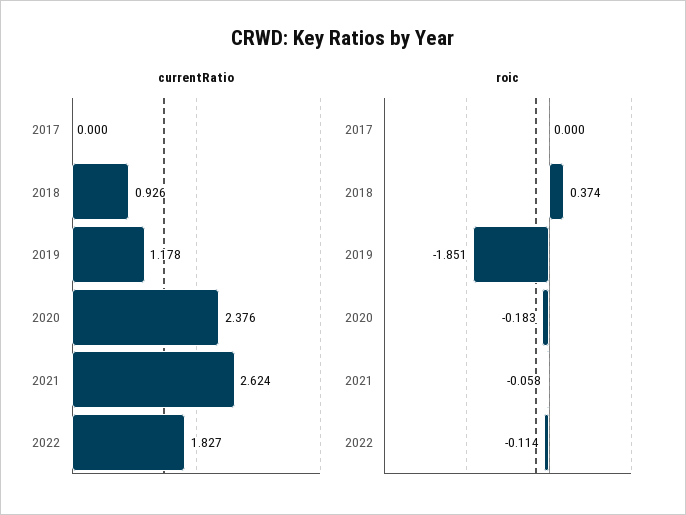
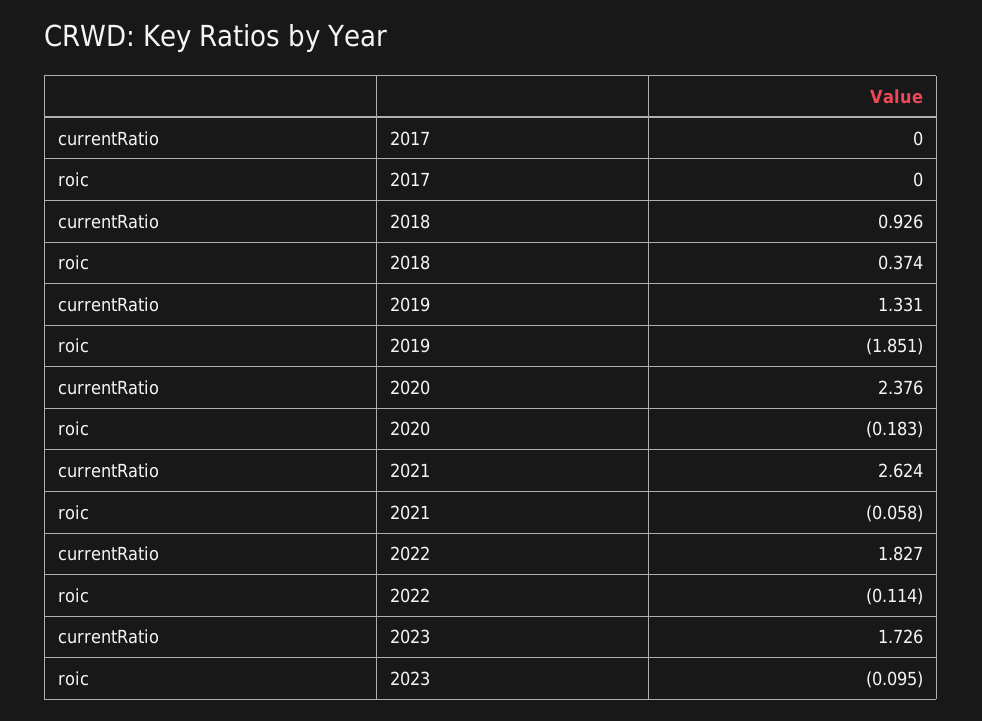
currentRatio, 2019: 1.178 -> 1.331
currentRatio, 2023: none -> 1.726
roic, 2023: none -> -0.095

